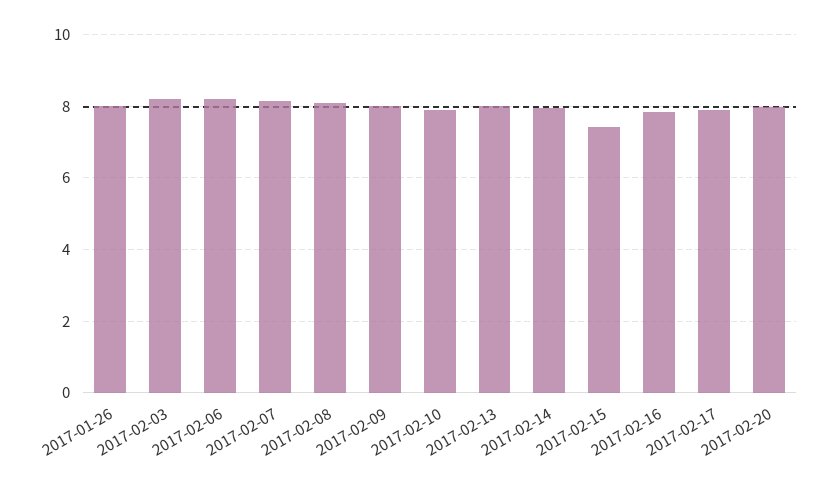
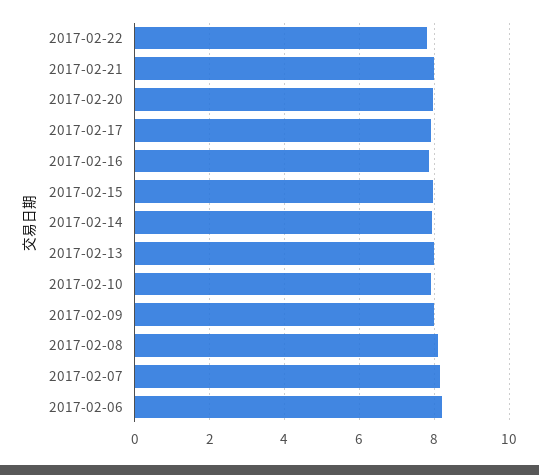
2017-01-26: 8 -> none
2017-02-03: 8.2 -> none
2017-02-15: 7.4 -> 8
2017-02-22: none -> 7.8
2017-02-21: none -> 8

